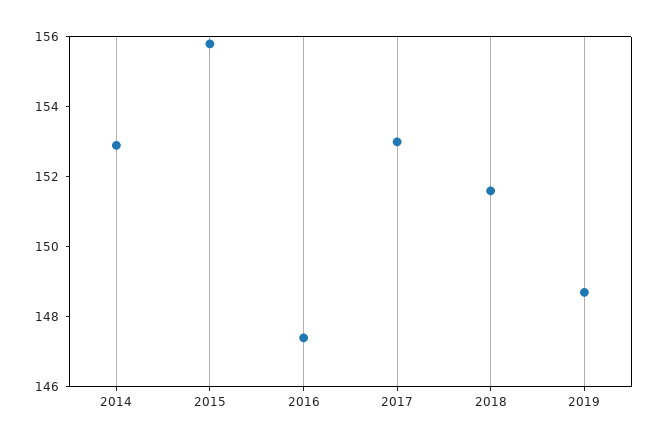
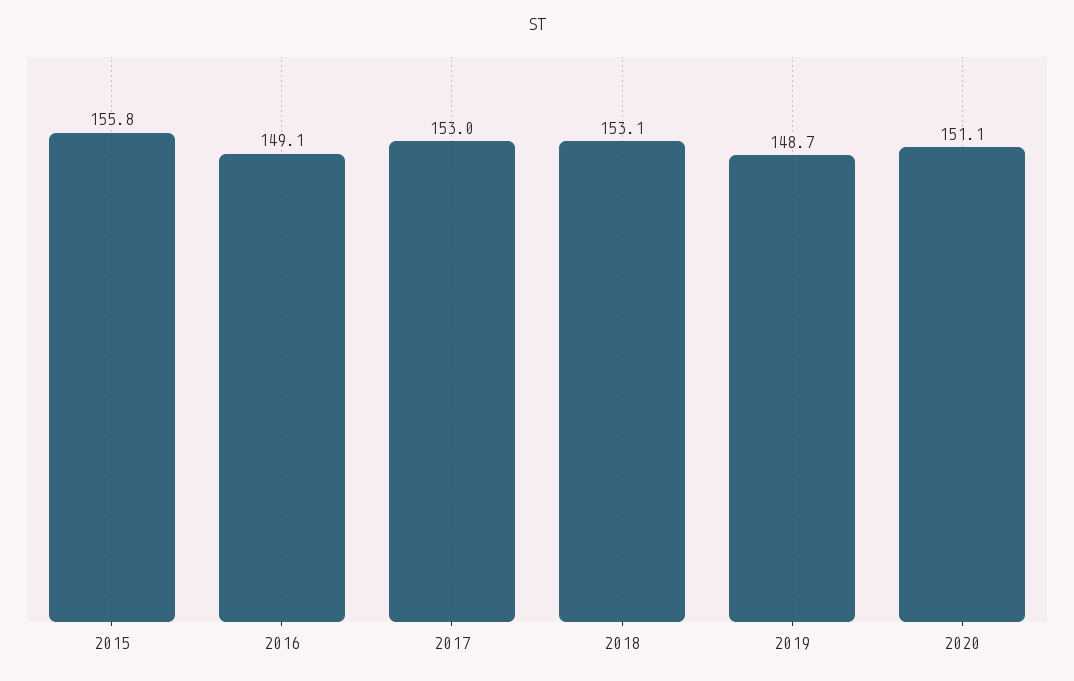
2014: 153 -> none
2016: 147.5 -> 149.1
2018: 151.5 -> 153.1
2020: none -> 151.1

